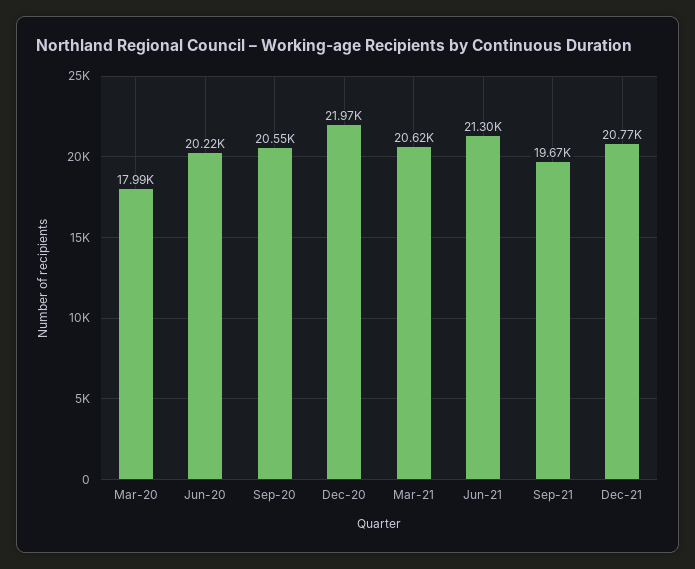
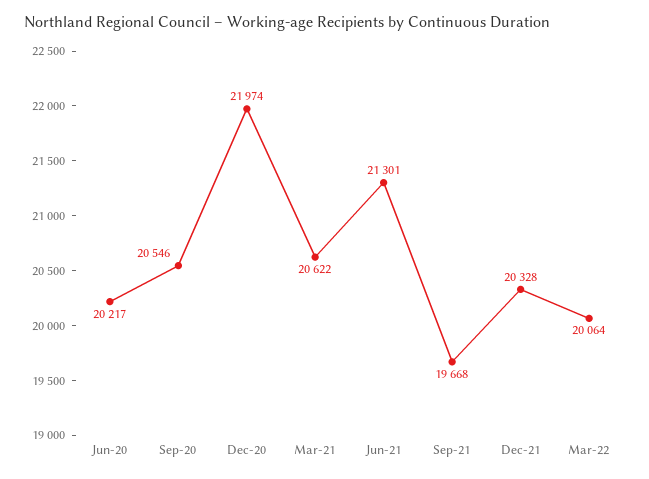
Mar-20: 17990 -> none
Dec-21: 20770 -> 20328
Mar-22: none -> 20064

